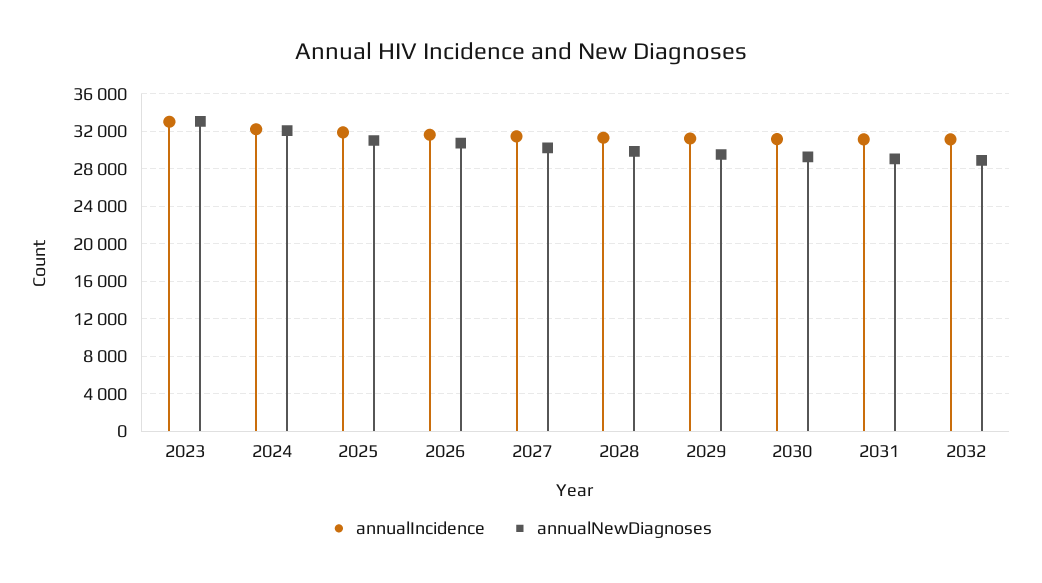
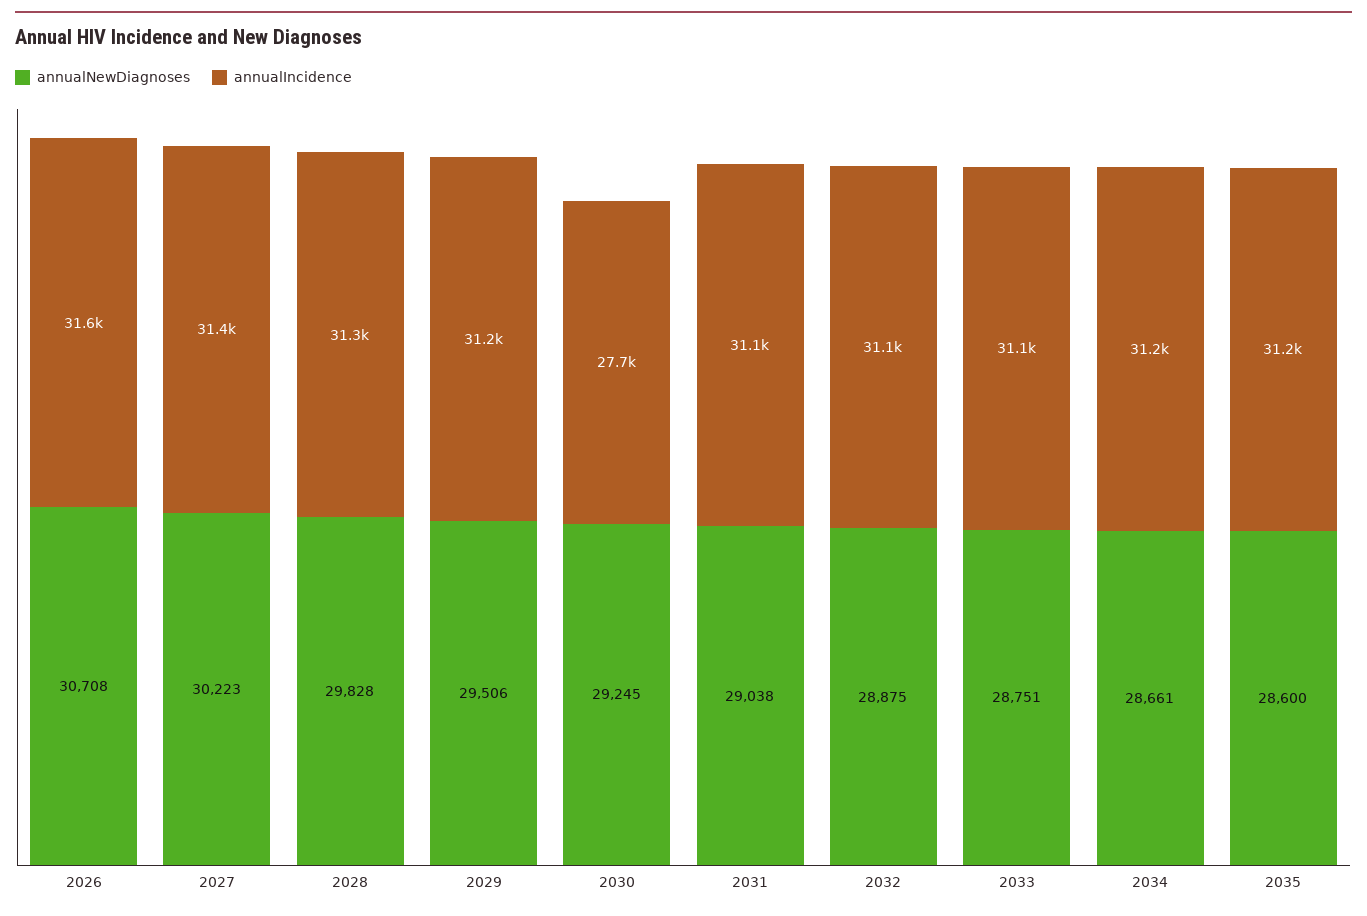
annualIncidence, 2023: 33000 -> none
annualNewDiagnoses, 2023: 33000 -> none
annualIncidence, 2024: 32000 -> none
annualNewDiagnoses, 2024: 32000 -> none
annualIncidence, 2025: 32000 -> none
annualNewDiagnoses, 2025: 31000 -> none
annualIncidence, 2030: 31000 -> 27700
annualNewDiagnoses, 2033: none -> 28751
annualIncidence, 2033: none -> 31100
annualNewDiagnoses, 2034: none -> 28661
annualIncidence, 2034: none -> 31200
annualNewDiagnoses, 2035: none -> 28600
annualIncidence, 2035: none -> 31200

